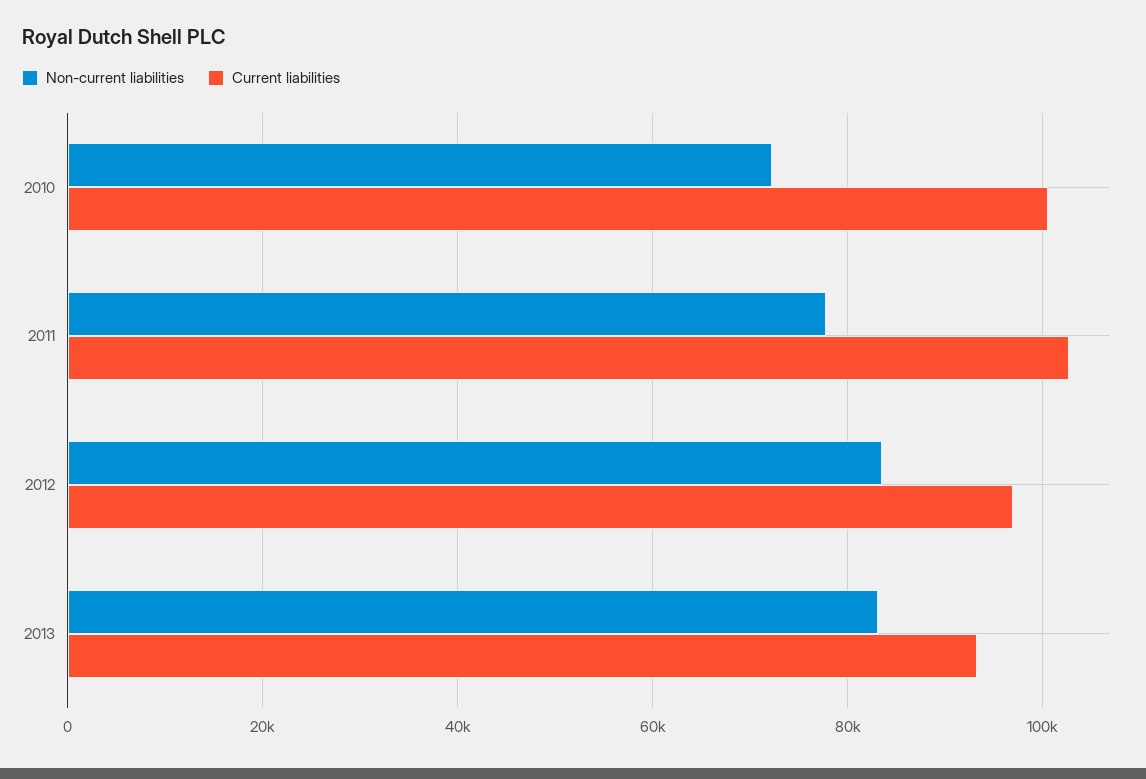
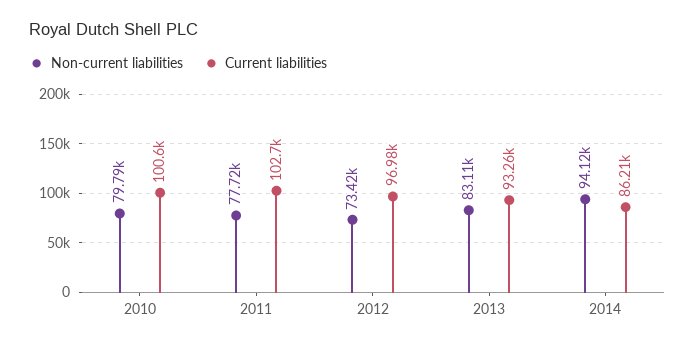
Non-current liabilities, 2010: 72000 -> 79790
Non-current liabilities, 2012: 84000 -> 73420
Non-current liabilities, 2014: none -> 94120
Current liabilities, 2014: none -> 86210

